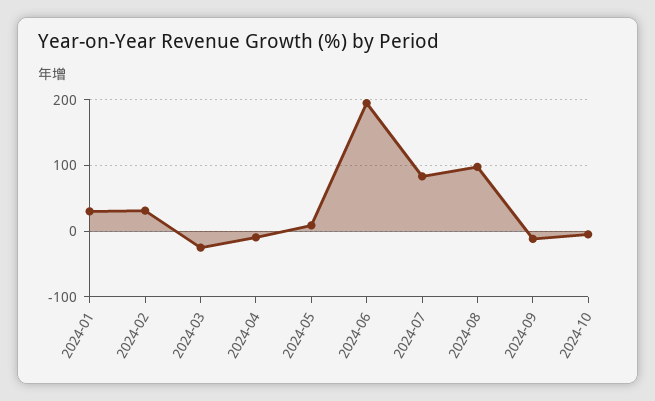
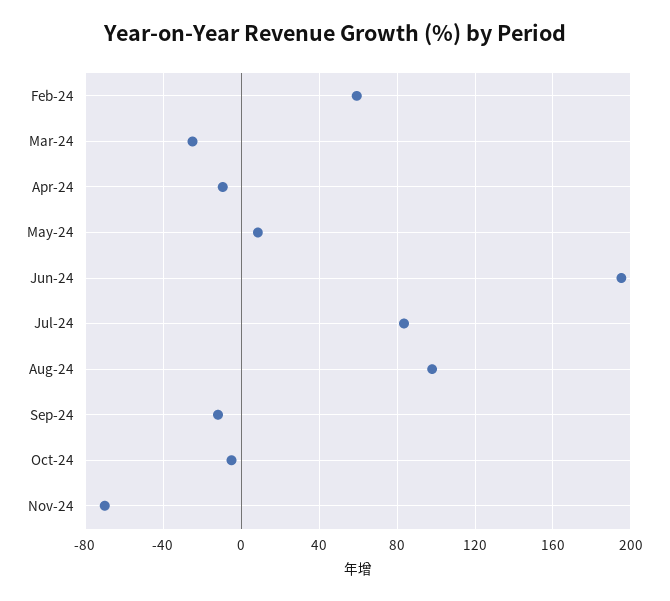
2024-01: 30 -> none
2024-02: 30 -> 60
Nov-24: none -> -70

